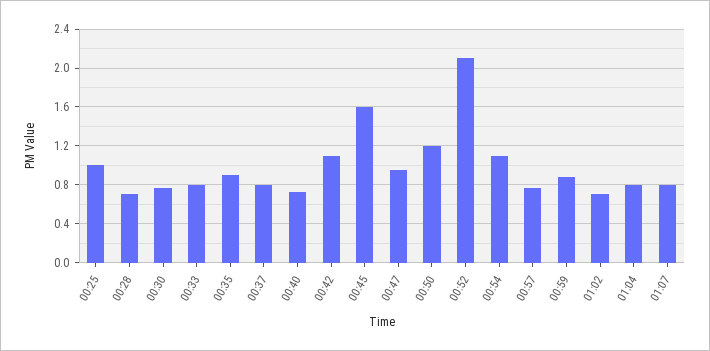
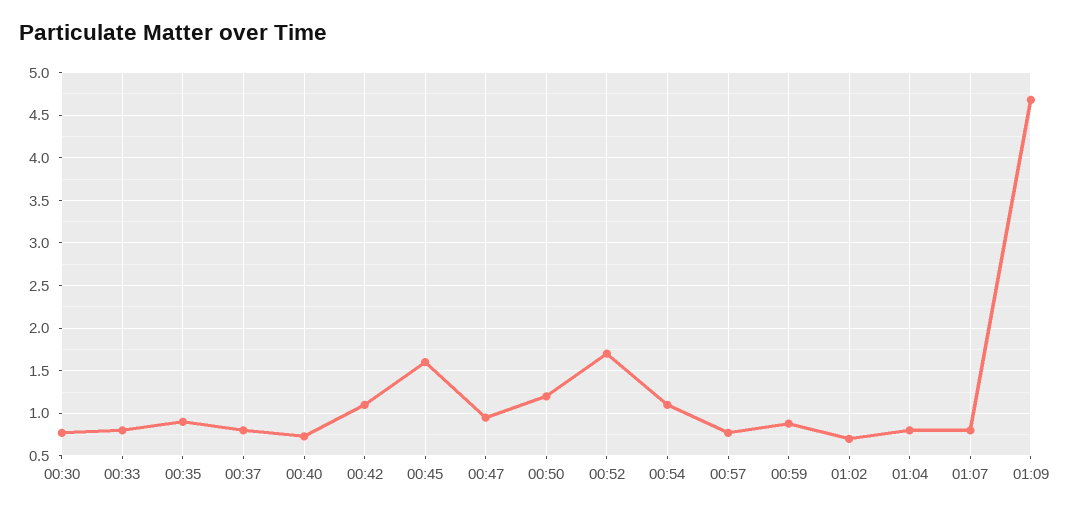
00:25: 1 -> none
00:28: 0.7 -> none
00:52: 2.1 -> 1.7
01:09: none -> 4.7

